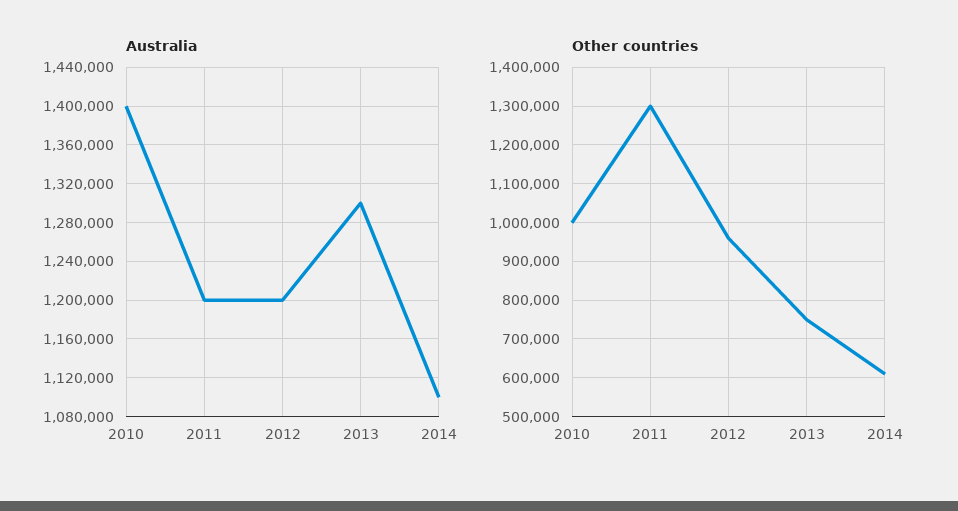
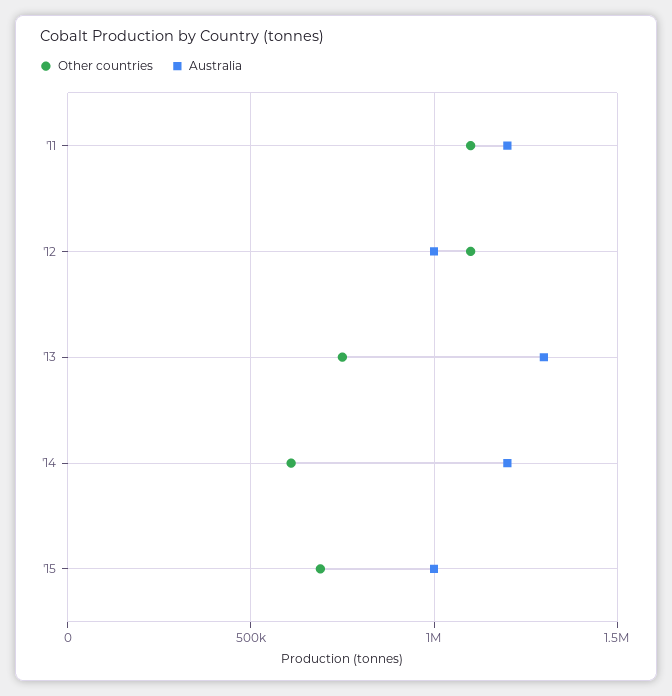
Australia, 2010: 1400000 -> none
Australia, 2012: 1200000 -> 1000000
Australia, 2014: 1100000 -> 1200000
Other countries, 2010: 1000000 -> none
Other countries, 2011: 1300000 -> 1100000
Other countries, 2012: 960000 -> 1100000
Other countries, '15: none -> 700000
Australia, '15: none -> 1000000

